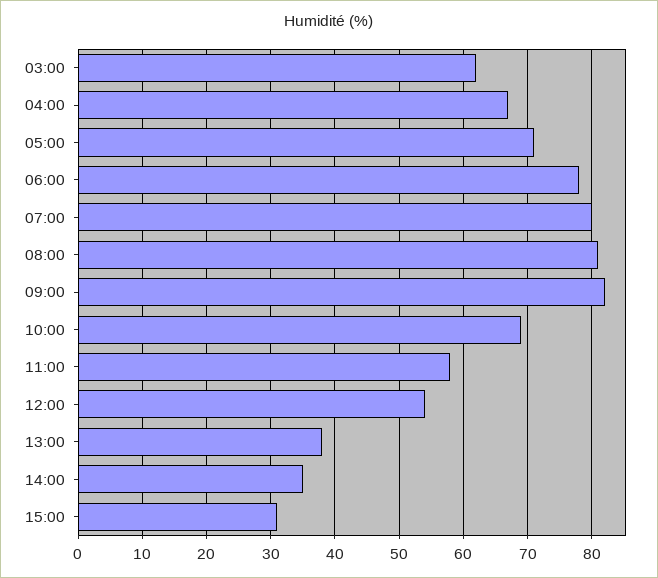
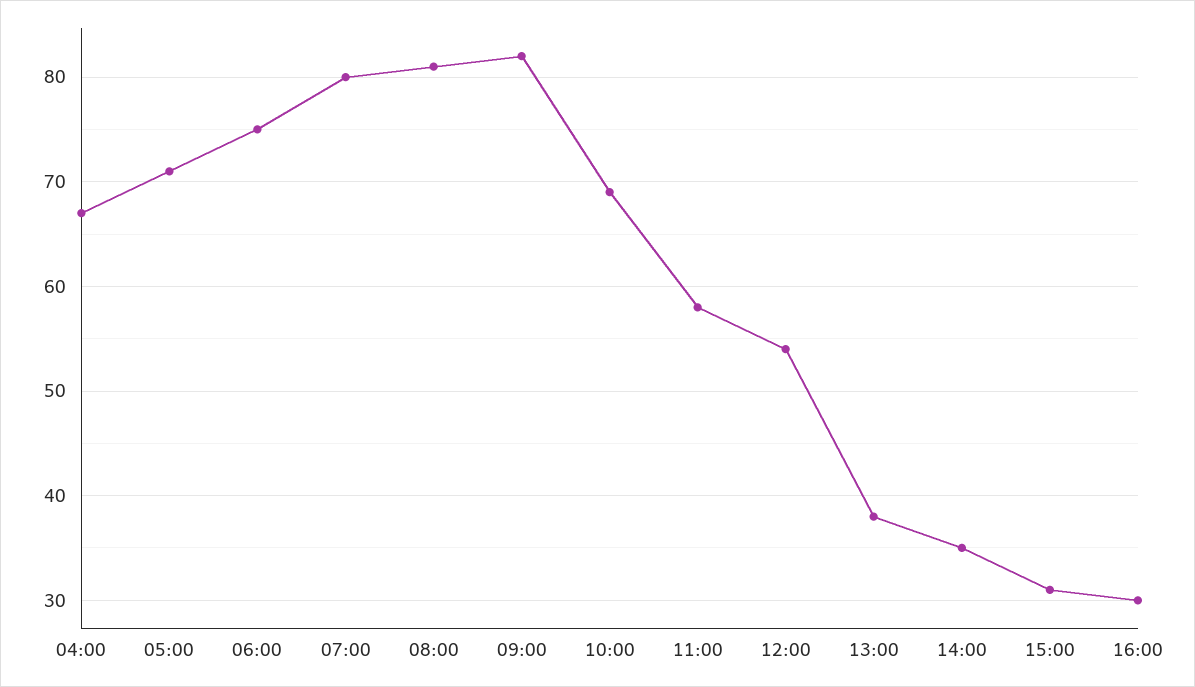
03:00: 62 -> none
06:00: 78 -> 75
16:00: none -> 30

